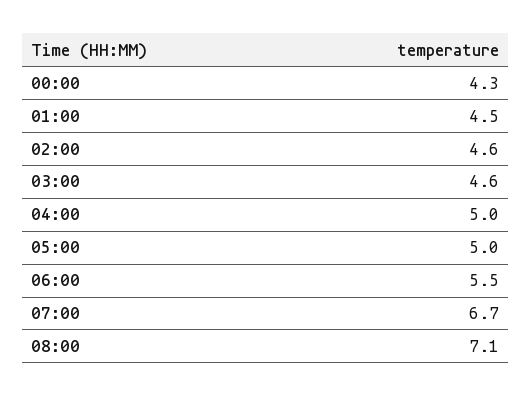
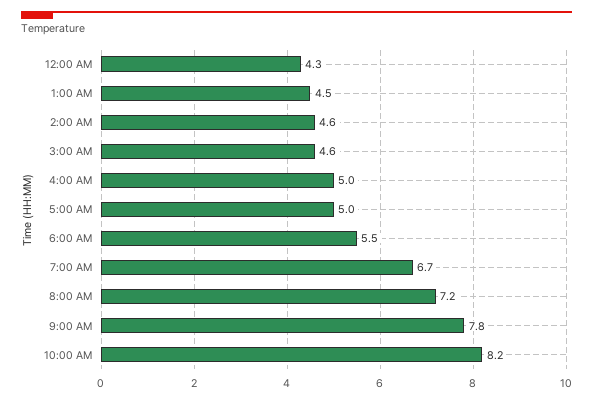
08:00: 7.1 -> 7.2
9:00 AM: none -> 7.8
10:00 AM: none -> 8.2

